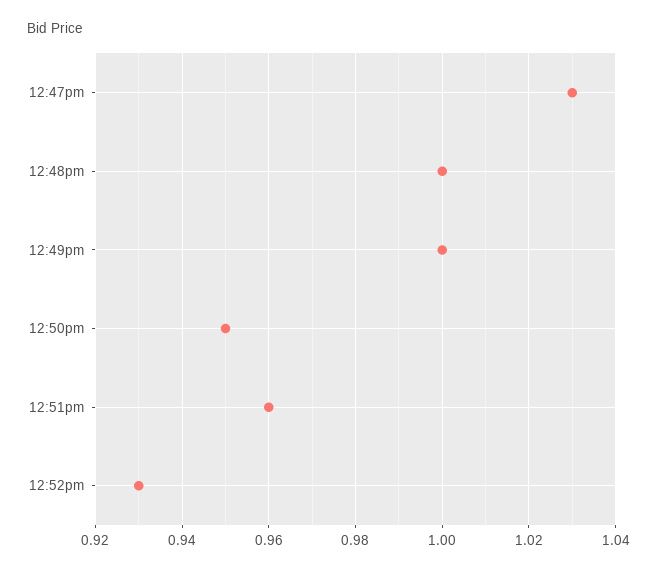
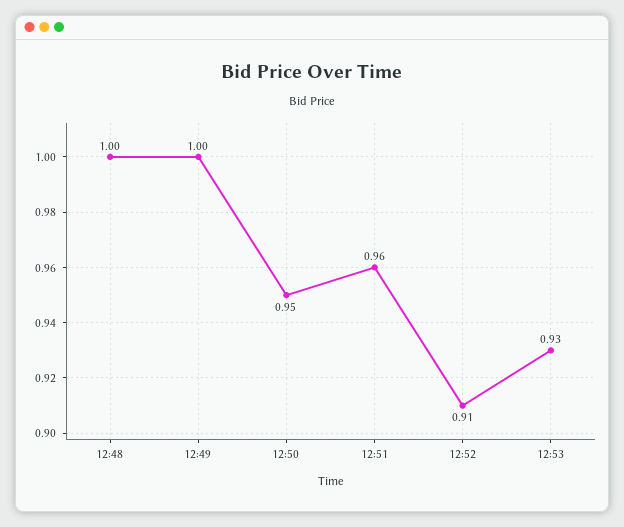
12:47pm: 1.03 -> none
12:52pm: 0.93 -> 0.91
12:53: none -> 0.93

